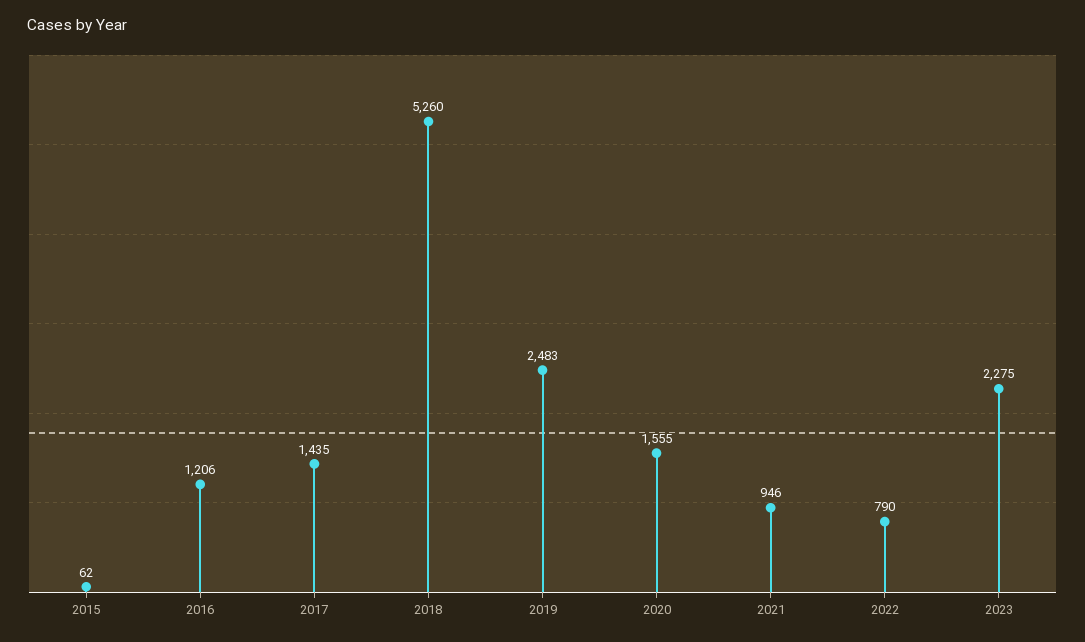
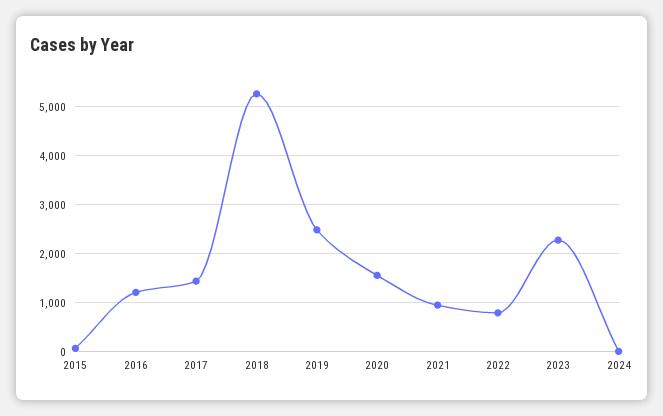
2024: none -> 0

